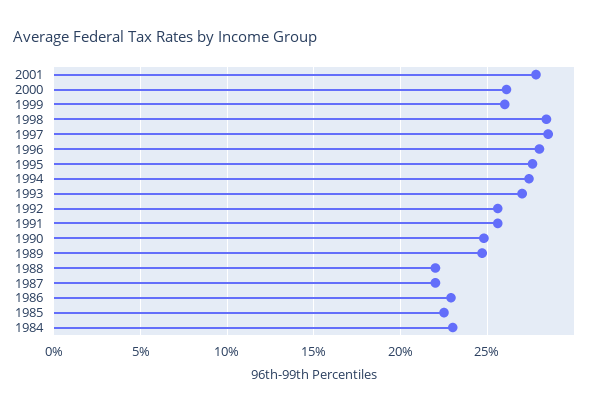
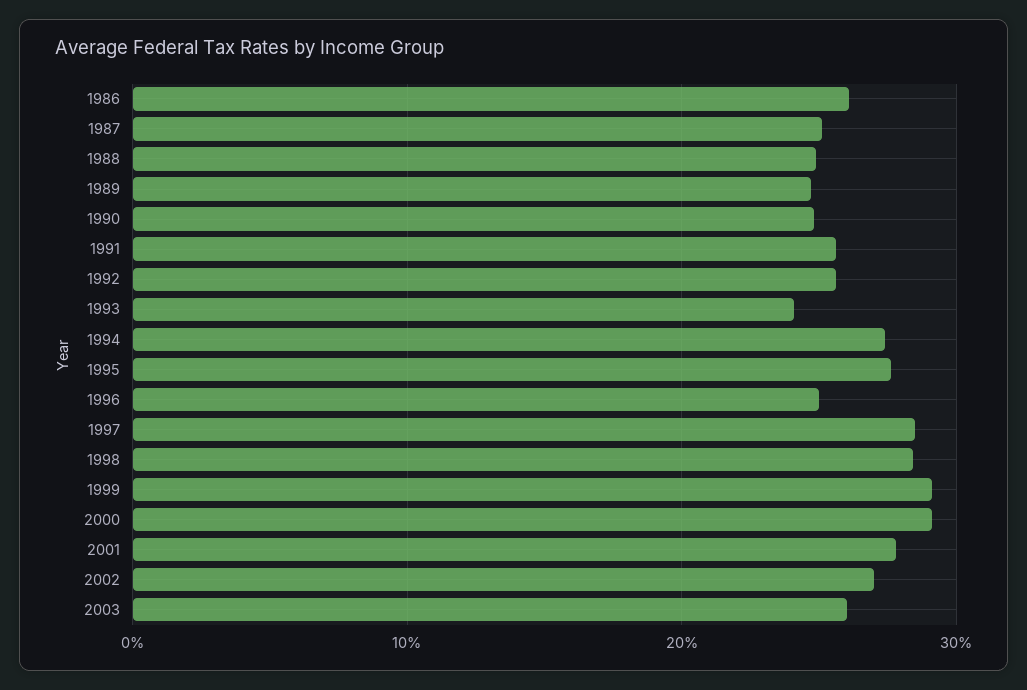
2000: 26 -> 29
1999: 26 -> 29
1996: 28 -> 25
1993: 27 -> 24
1988: 22 -> 25
1987: 22 -> 25
1986: 23 -> 26
1985: 22.5 -> none
1984: 23 -> none
2002: none -> 27
2003: none -> 26

